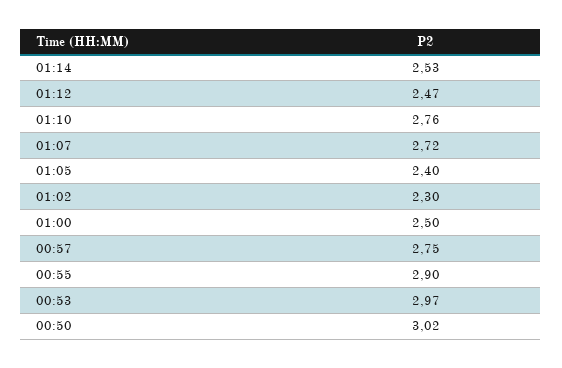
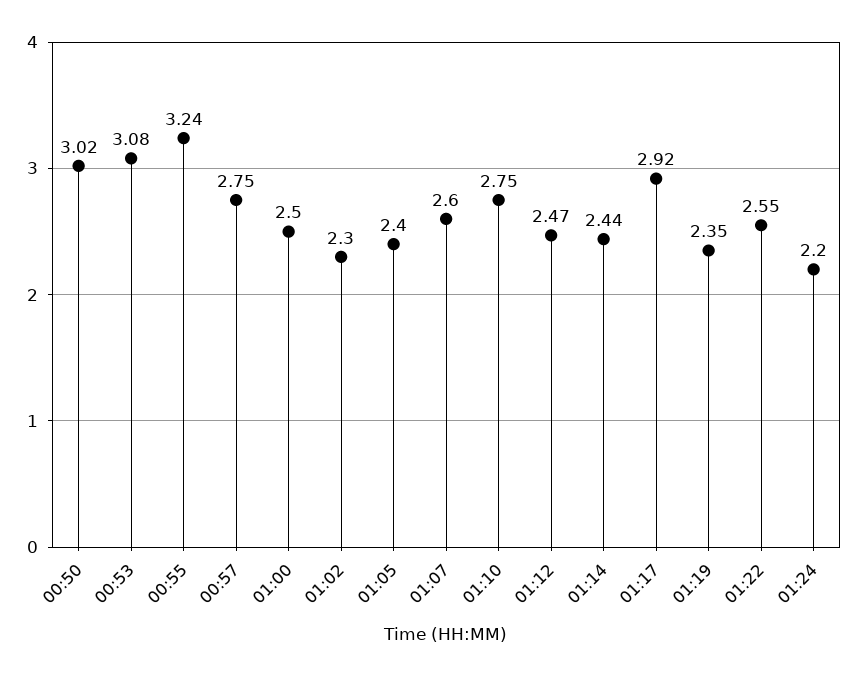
01:14: 2.53 -> 2.44
01:10: 2.76 -> 2.75
01:07: 2.72 -> 2.6
00:55: 2.9 -> 3.24
00:53: 2.97 -> 3.08
01:17: none -> 2.92
01:19: none -> 2.35
01:22: none -> 2.55
01:24: none -> 2.2

